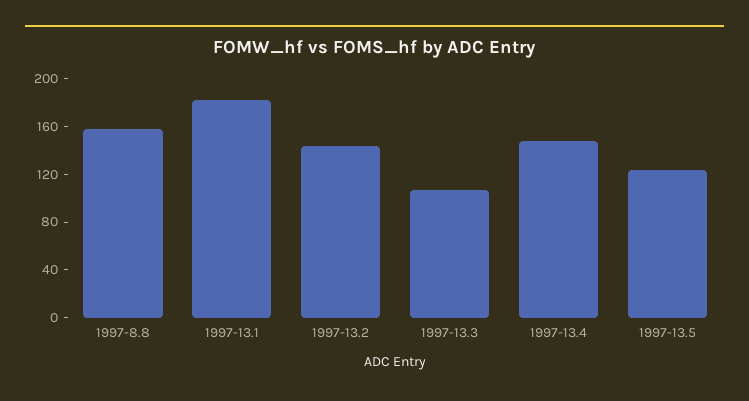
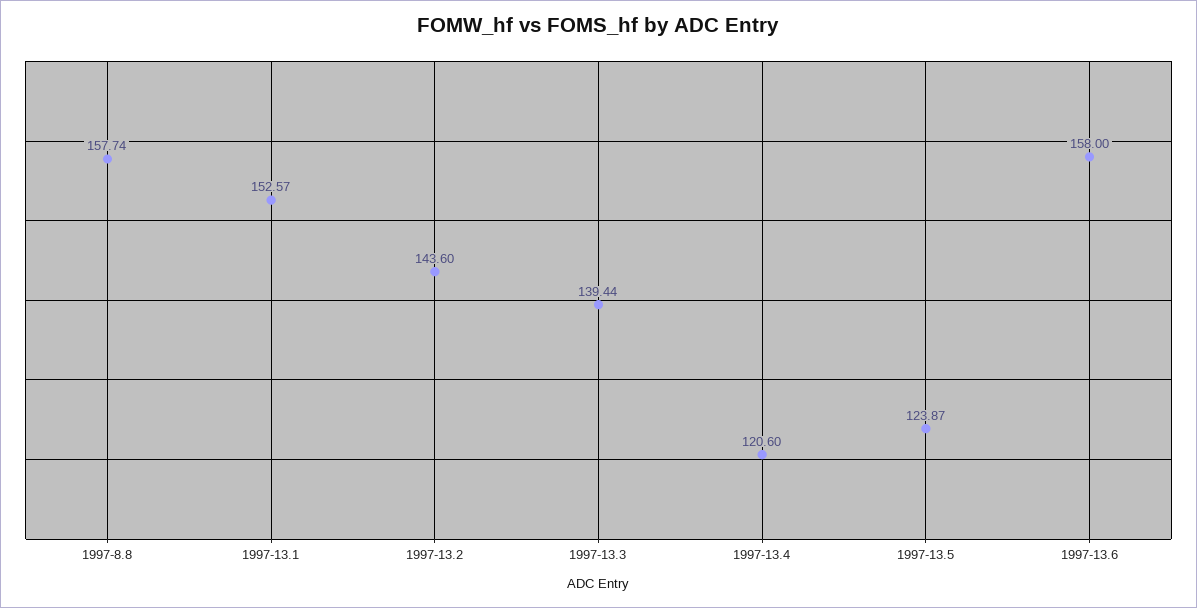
1997-13.1: 180 -> 152.57
1997-13.3: 110 -> 139.44
1997-13.4: 150 -> 120.6
1997-13.6: none -> 158

